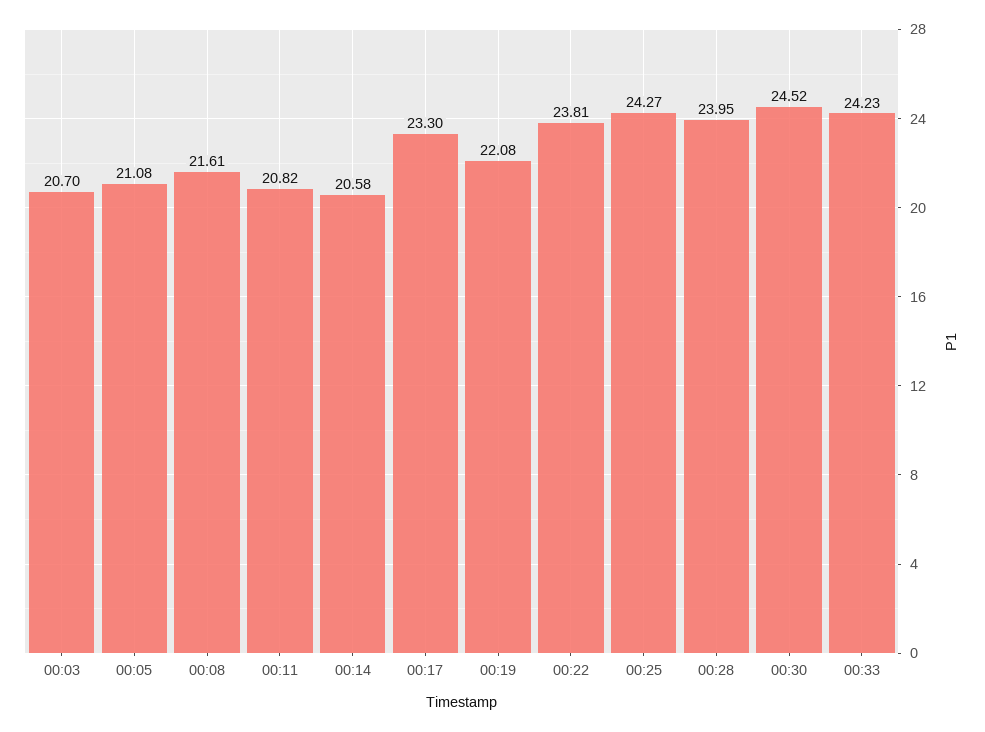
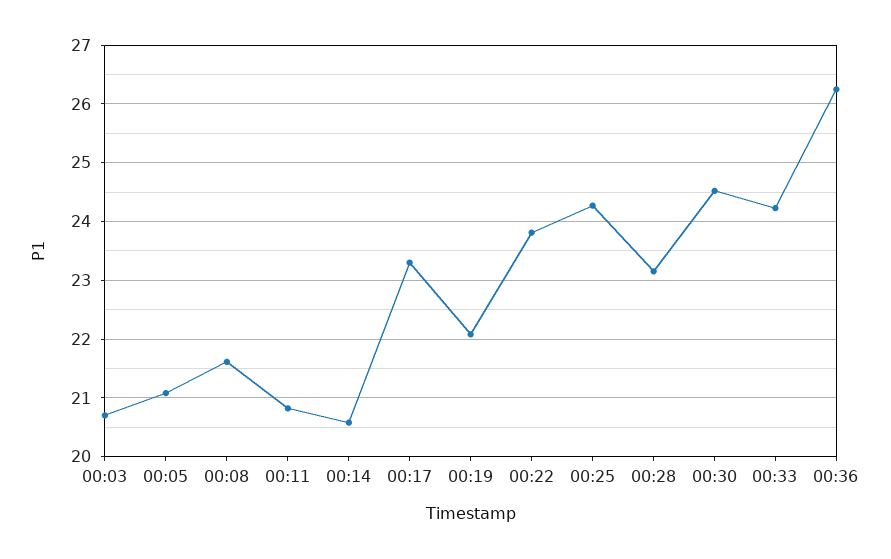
00:28: 23.95 -> 23.2
00:36: none -> 26.2

